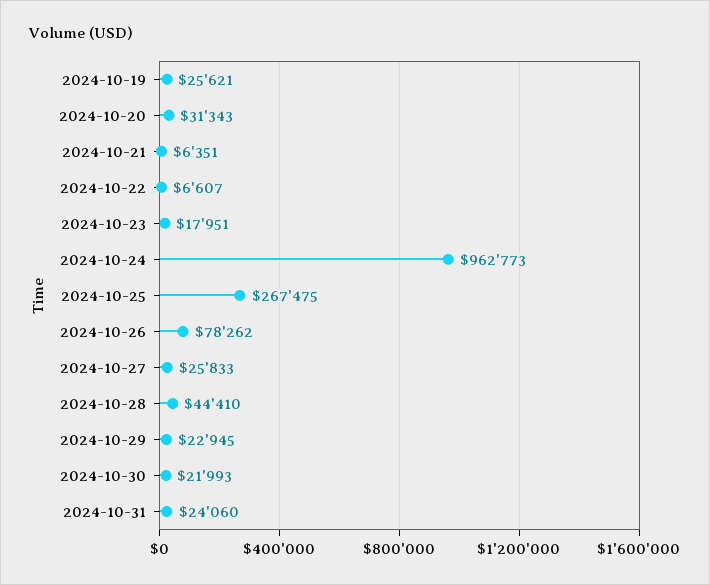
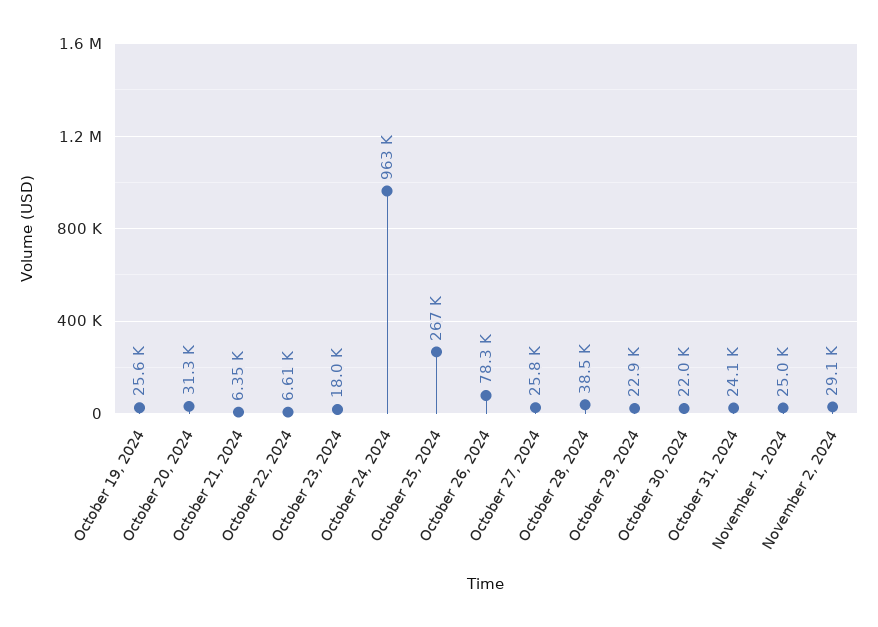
2024-10-28: 44410 -> 38500
November 1, 2024: none -> 25000
November 2, 2024: none -> 29100

